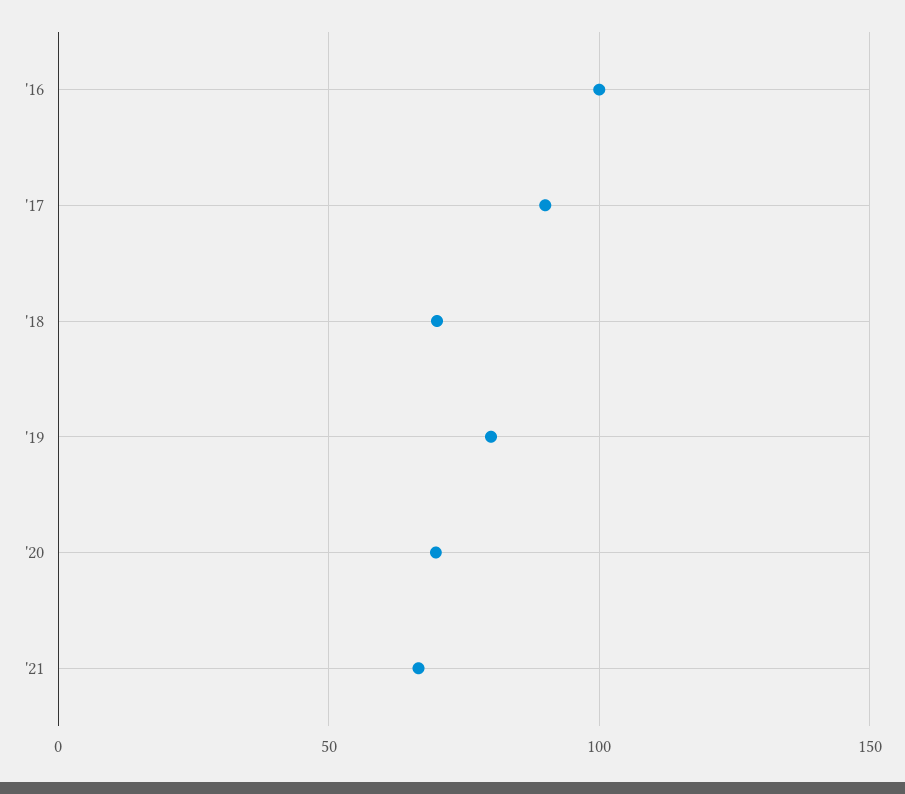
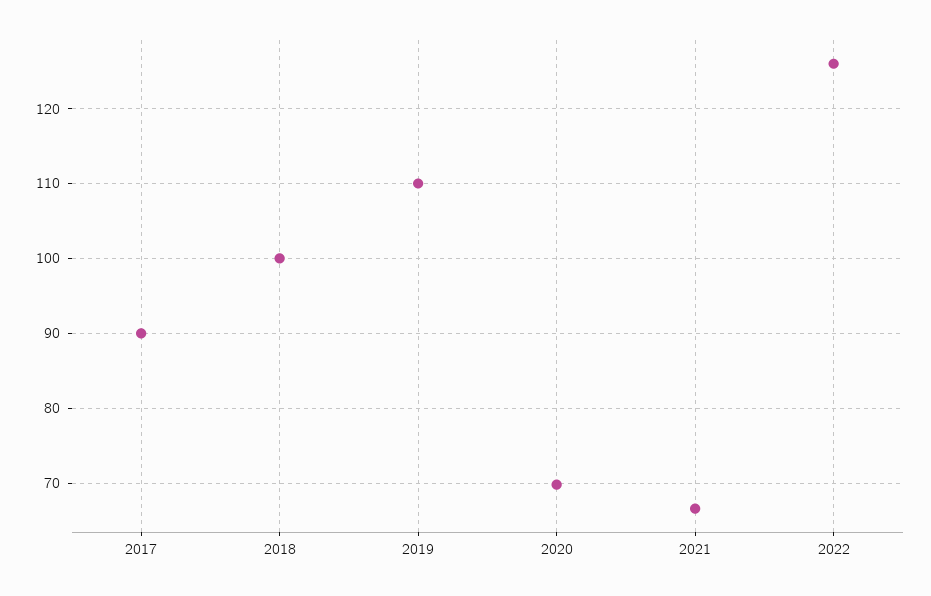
'16: 100 -> none
'18: 70 -> 100
'19: 80 -> 110
2022: none -> 126

